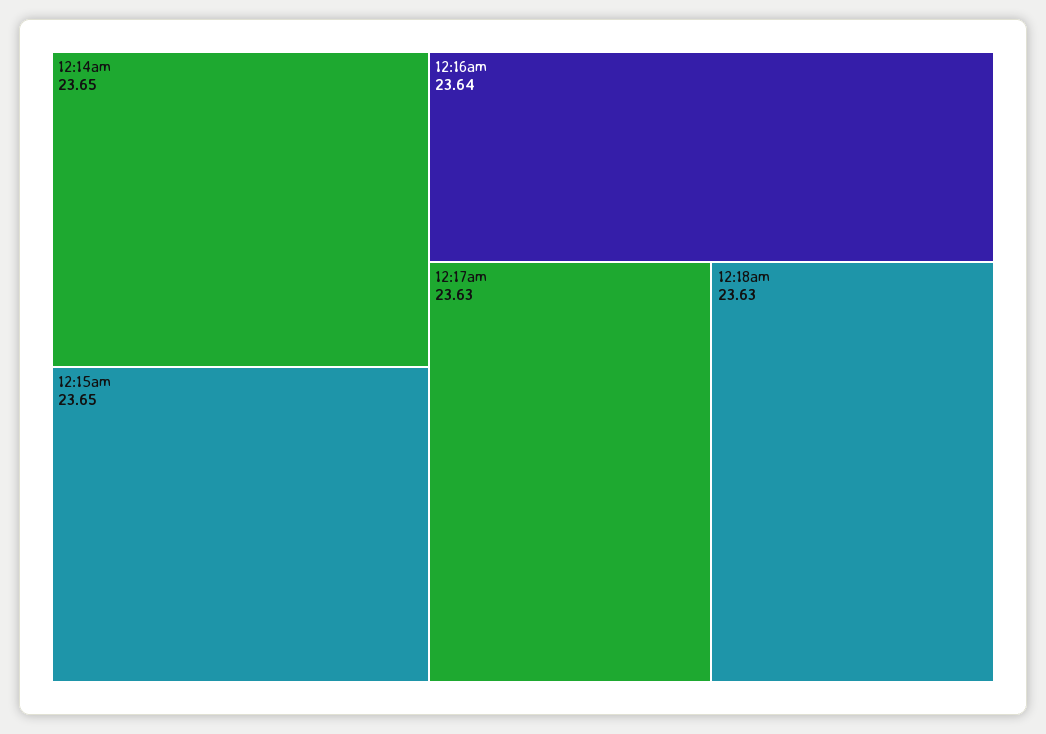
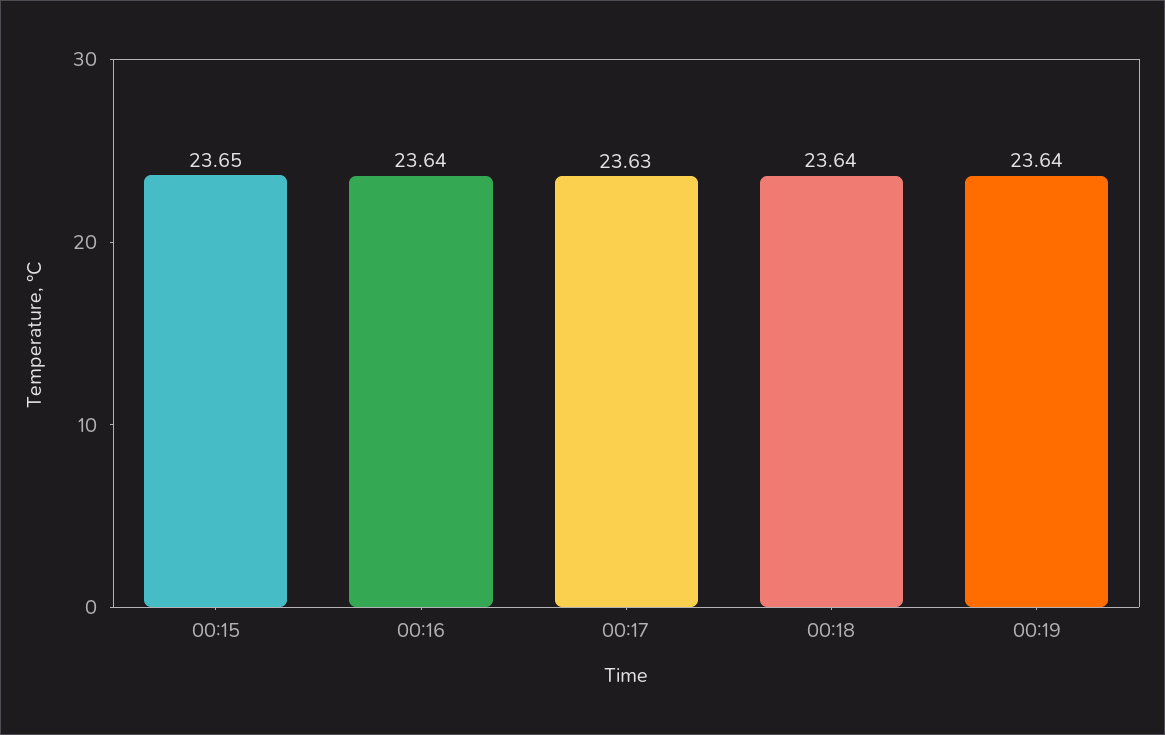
12:14am: 23.65 -> none
12:18am: 23.63 -> 23.64
00:19: none -> 23.64

